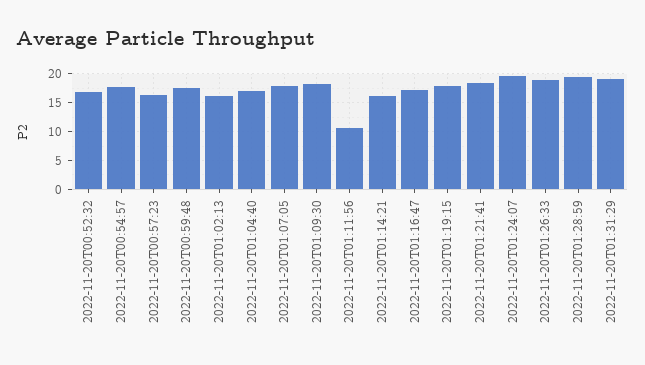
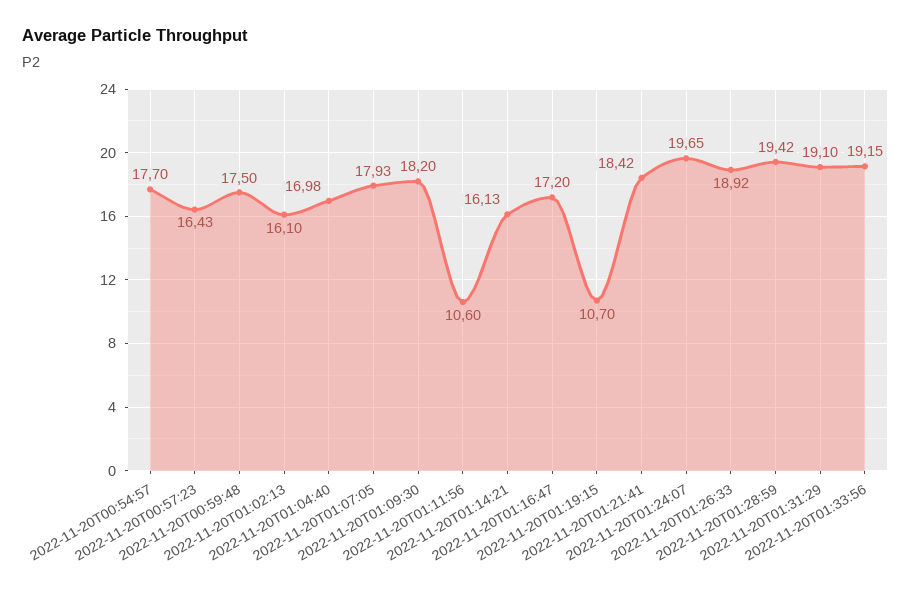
2022-11-20T00:52:32: 17.5 -> none
2022-11-20T01:19:15: 17.5 -> 10.7
2022-11-20T01:33:56: none -> 19.15

